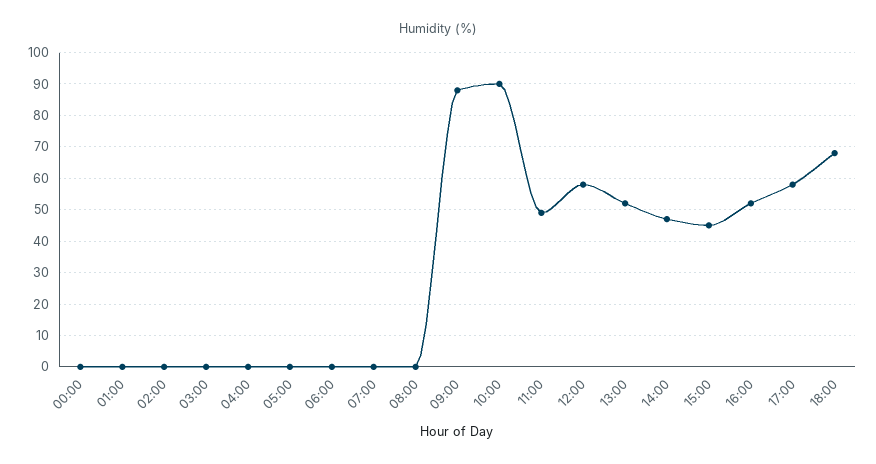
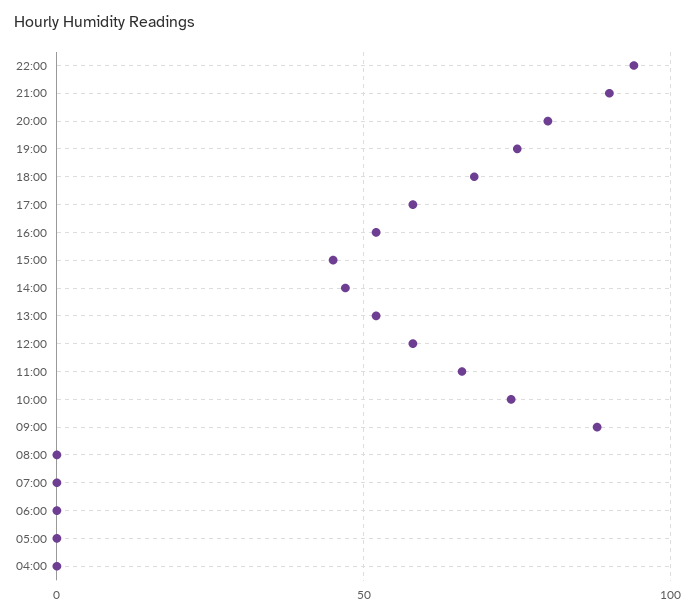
00:00: 0 -> none
01:00: 0 -> none
02:00: 0 -> none
03:00: 0 -> none
10:00: 90 -> 75
11:00: 50 -> 65
22:00: none -> 95
21:00: none -> 90
20:00: none -> 80
19:00: none -> 75

